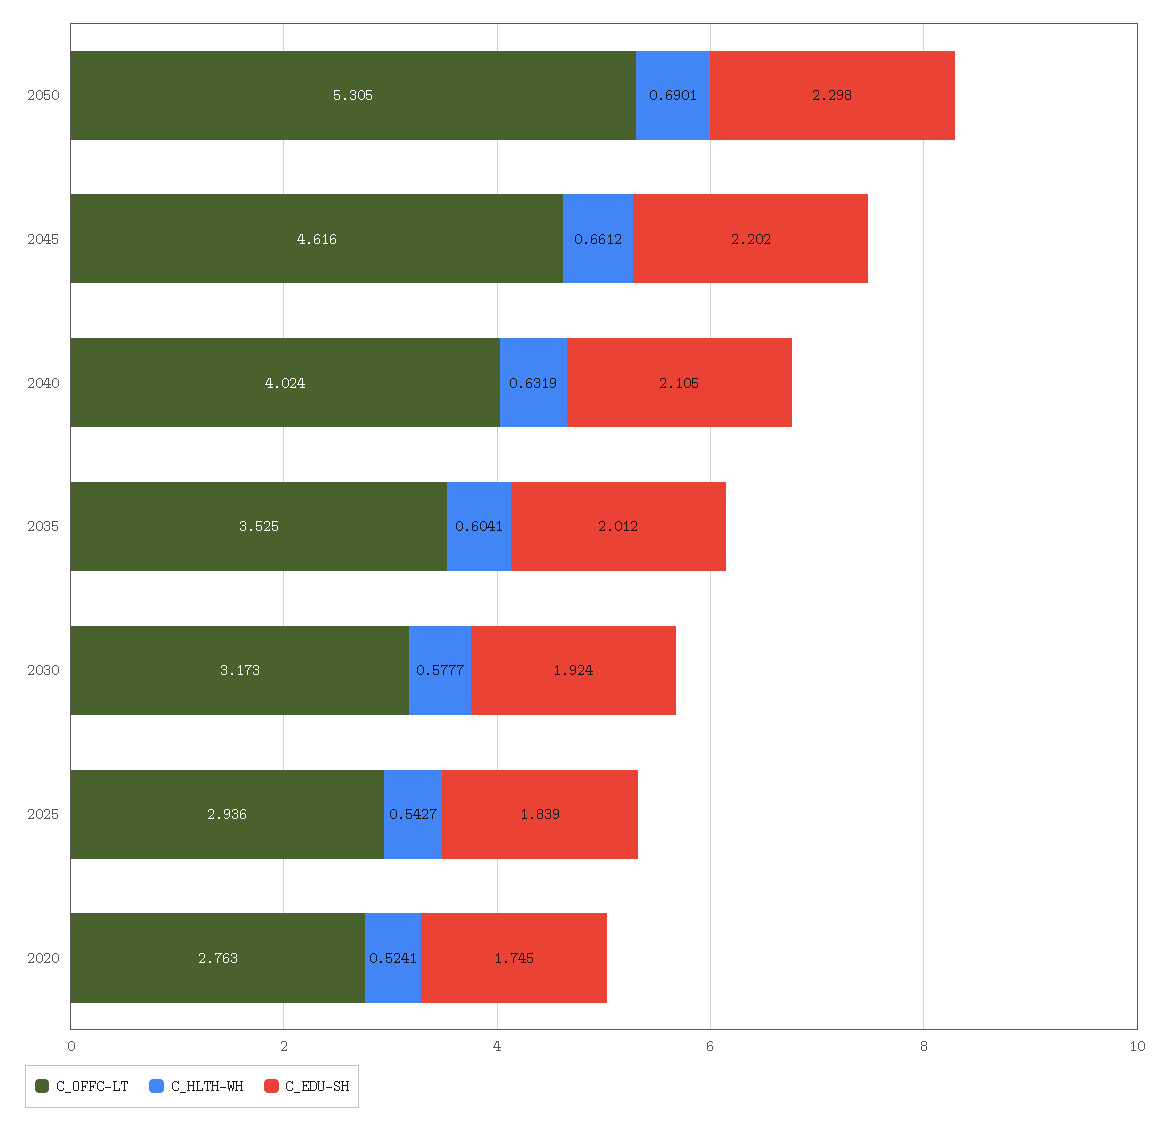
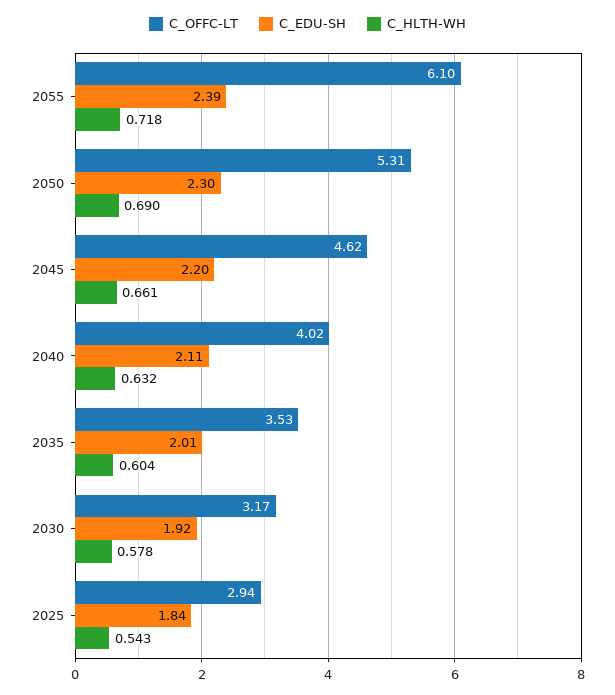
C_OFFC-LT, 2020: 2.763 -> none
C_HLTH-WH, 2020: 0.5241 -> none
C_EDU-SH, 2020: 1.745 -> none
C_OFFC-LT, 2055: none -> 6.1
C_EDU-SH, 2055: none -> 2.39
C_HLTH-WH, 2055: none -> 0.718

